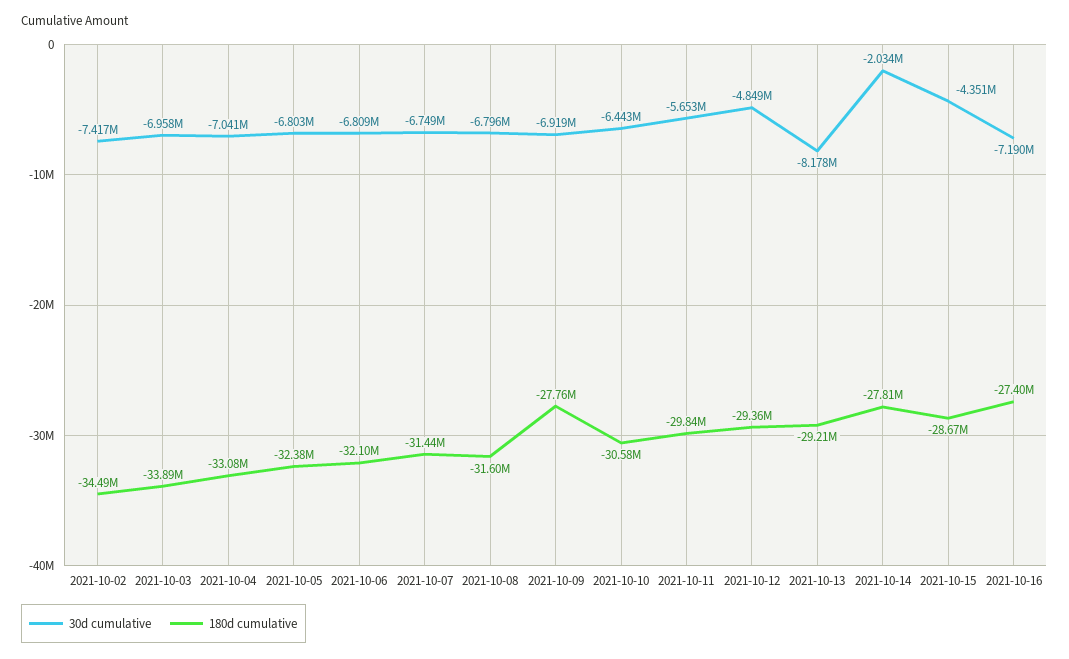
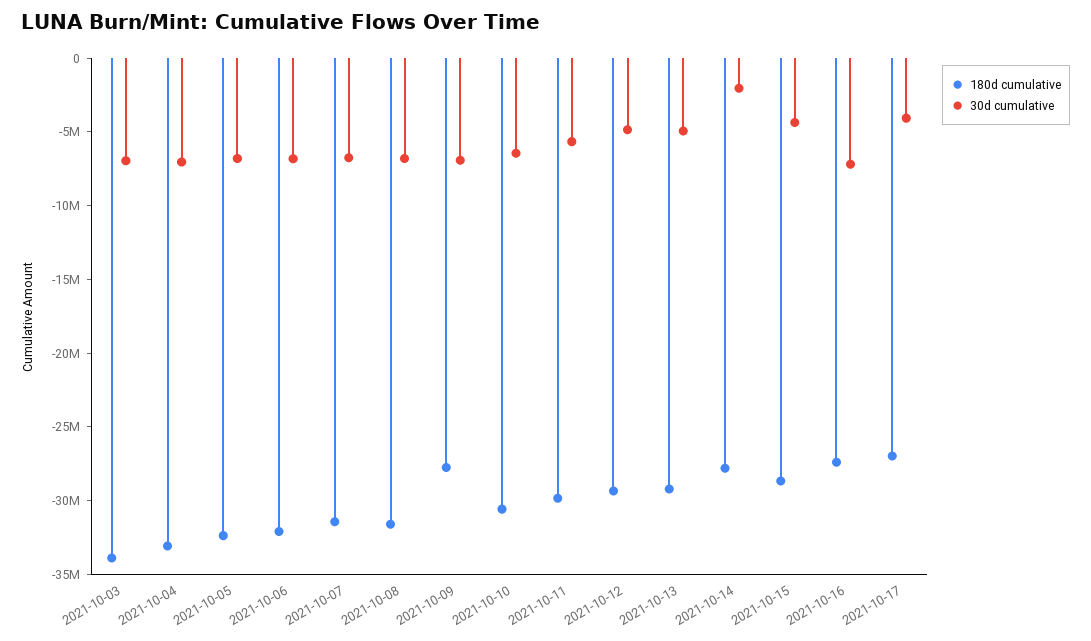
30d cumulative, 2021-10-02: -7417000 -> none
180d cumulative, 2021-10-02: -34490000 -> none
30d cumulative, 2021-10-13: -8178000 -> -5000000
180d cumulative, 2021-10-17: none -> -27000000
30d cumulative, 2021-10-17: none -> -4000000

